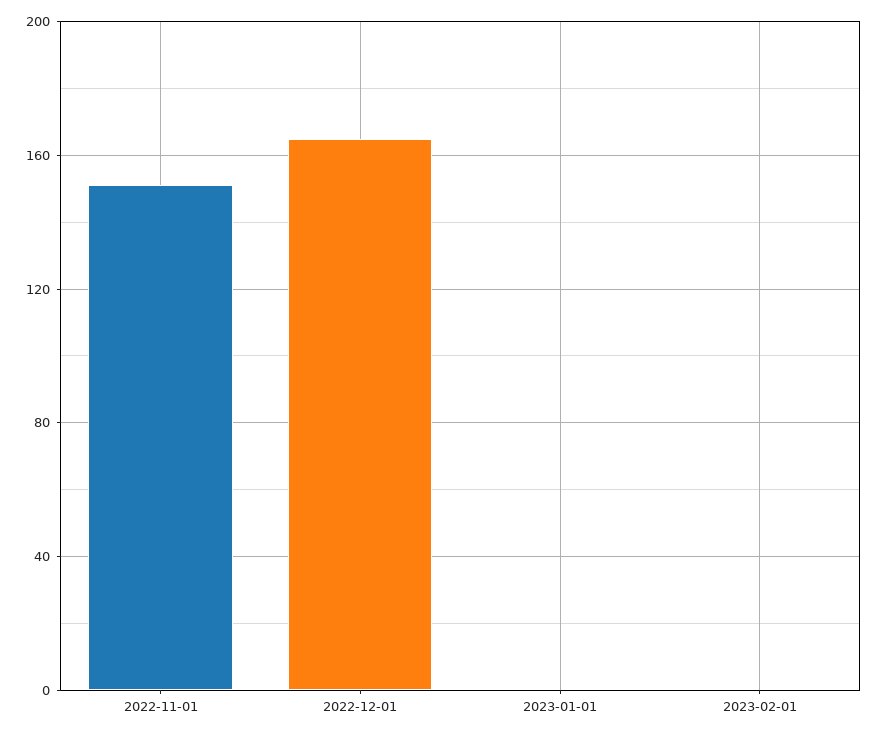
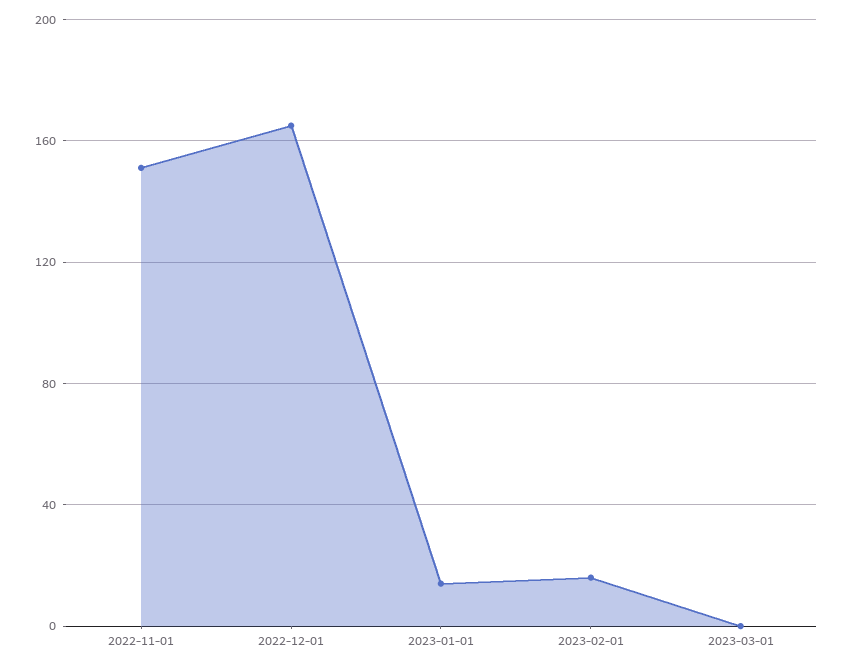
2023-01-01: 0 -> 15
2023-02-01: 0 -> 15
2023-03-01: none -> 0

